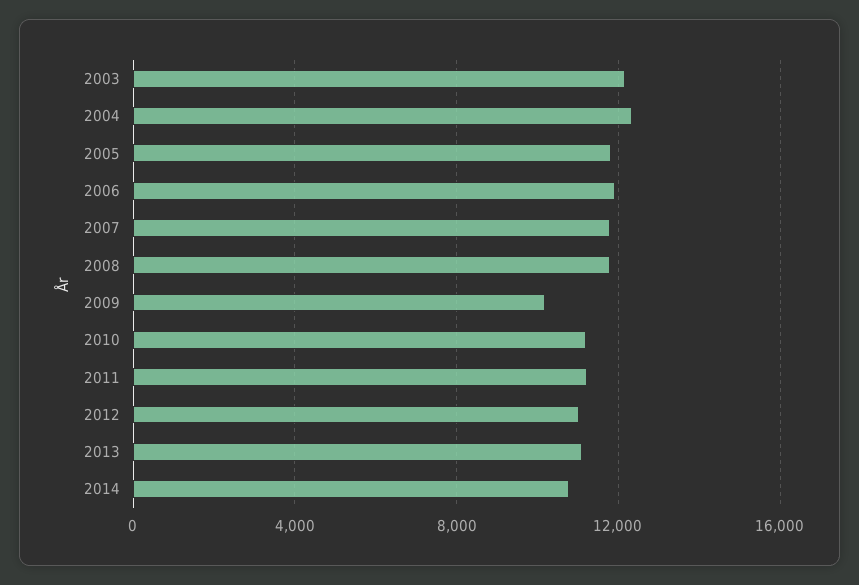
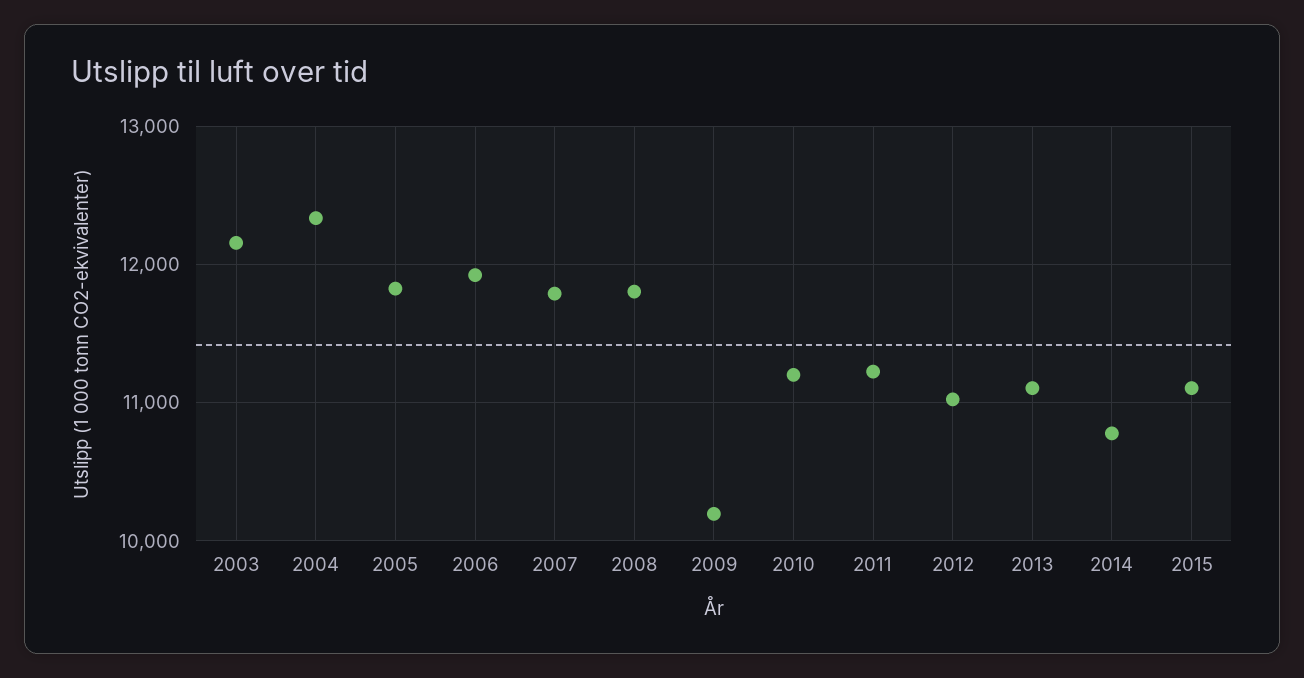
2015: none -> 11100

